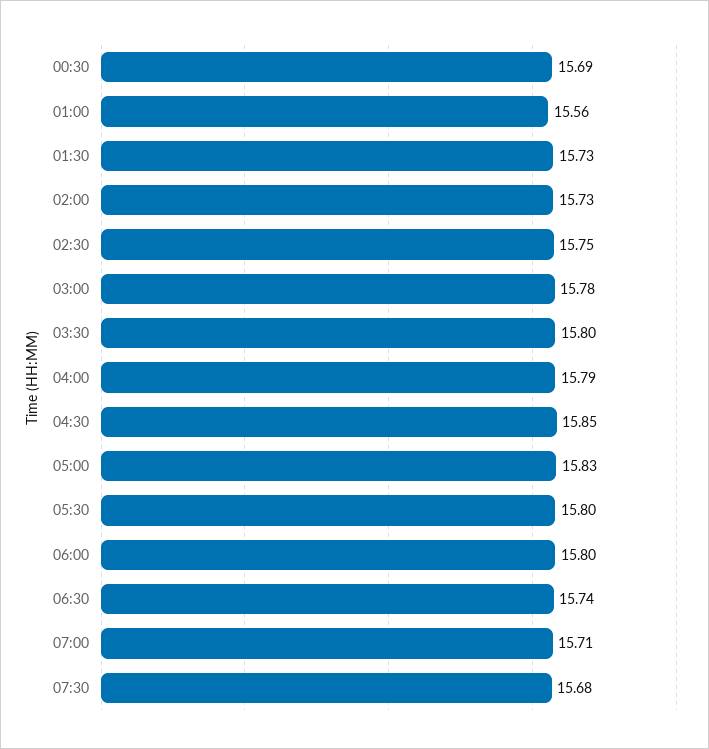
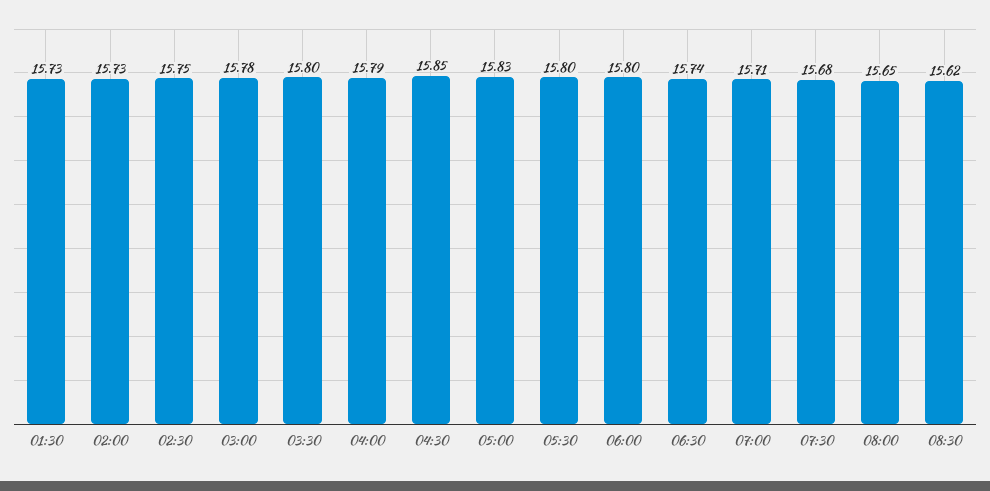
00:30: 15.69 -> none
01:00: 15.56 -> none
08:00: none -> 15.65
08:30: none -> 15.62

